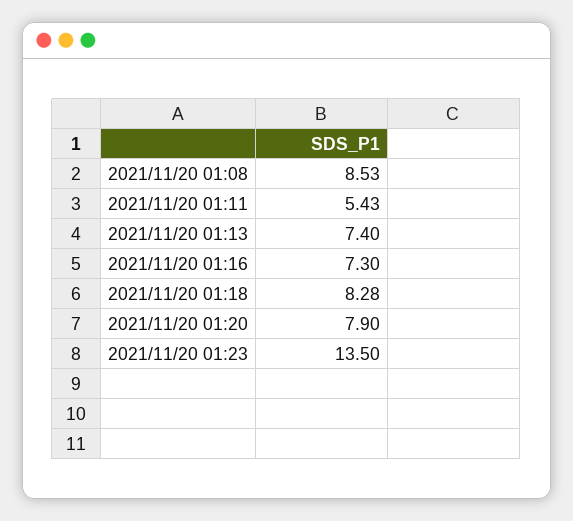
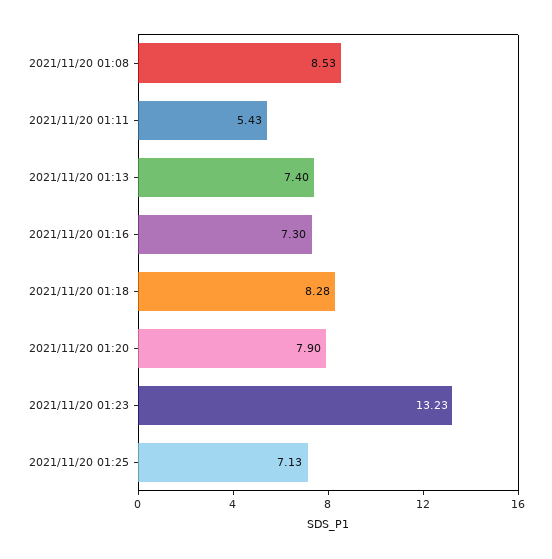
2021/11/20 01:23: 13.5 -> 13.23
2021/11/20 01:25: none -> 7.13

